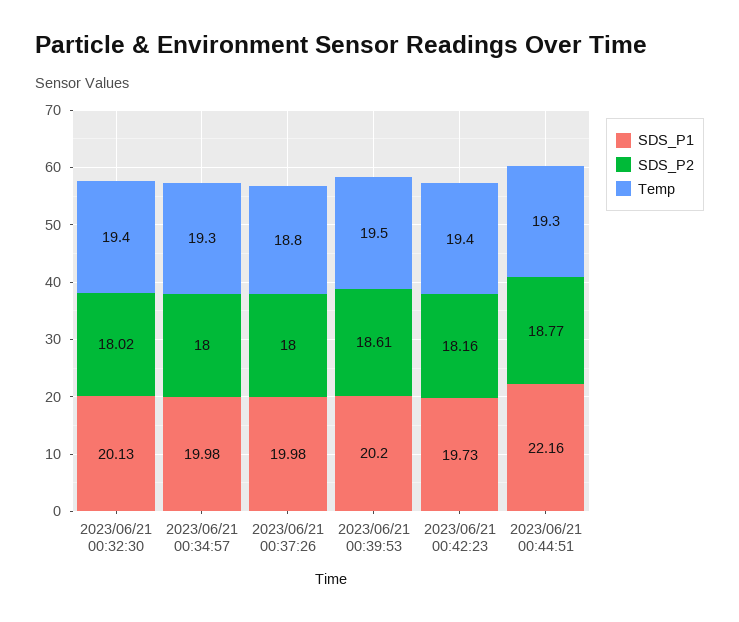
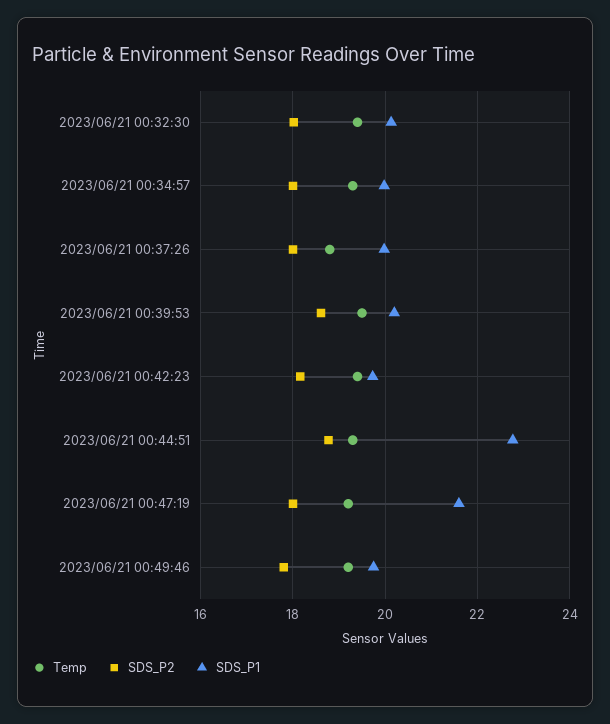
SDS_P1, 2023/06/21 00:44:51: 22.16 -> 22.8
Temp, 2023/06/21 00:47:19: none -> 19.2
SDS_P2, 2023/06/21 00:47:19: none -> 18
SDS_P1, 2023/06/21 00:47:19: none -> 21.6
Temp, 2023/06/21 00:49:46: none -> 19.2
SDS_P2, 2023/06/21 00:49:46: none -> 17.8
SDS_P1, 2023/06/21 00:49:46: none -> 19.8

